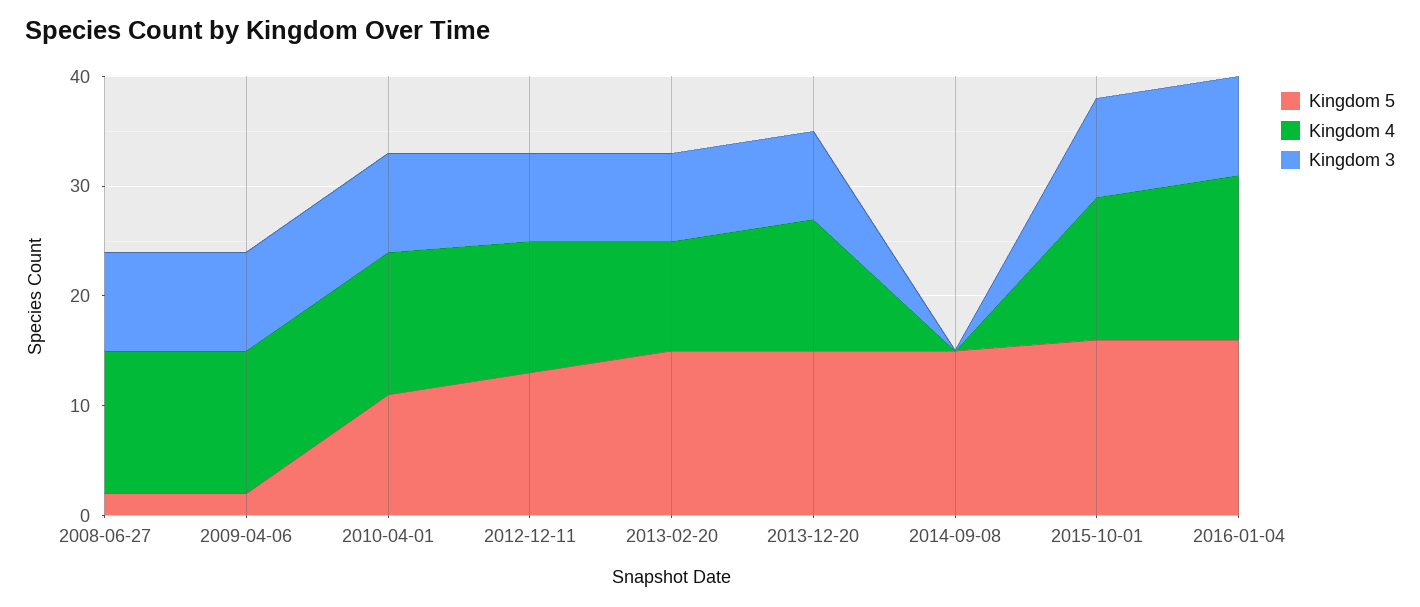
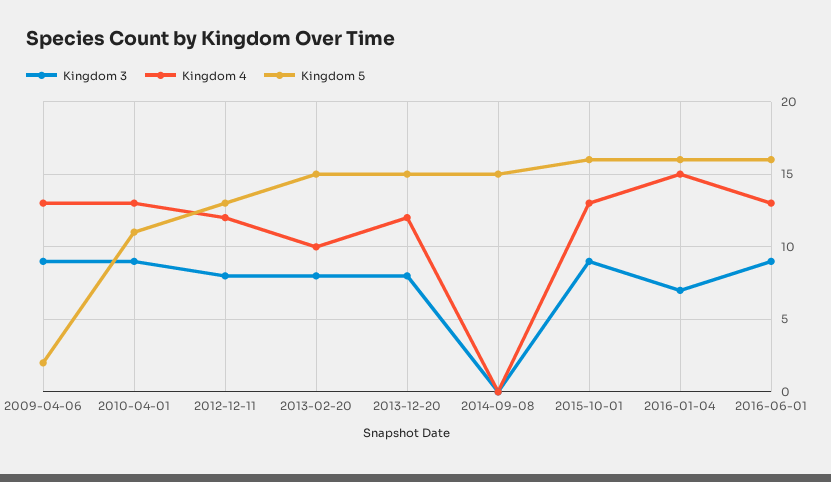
Kingdom 5, 2008-06-27: 2 -> none
Kingdom 4, 2008-06-27: 13 -> none
Kingdom 3, 2008-06-27: 9 -> none
Kingdom 3, 2016-01-04: 9 -> 7
Kingdom 3, 2016-06-01: none -> 9
Kingdom 4, 2016-06-01: none -> 13
Kingdom 5, 2016-06-01: none -> 16

